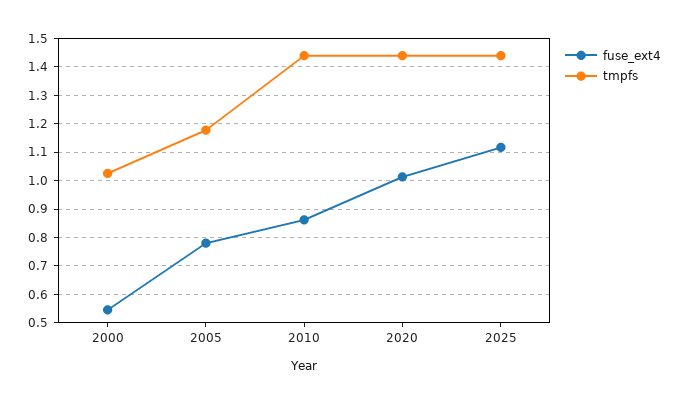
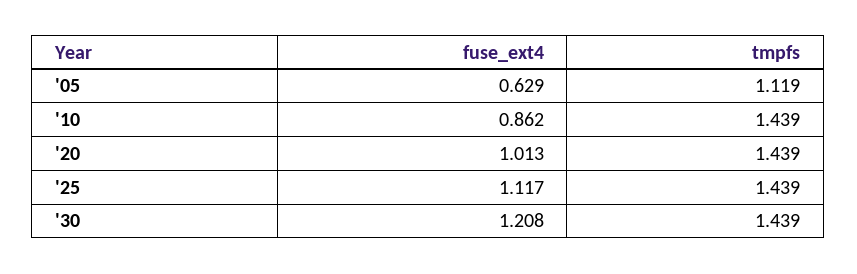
fuse_ext4, 2000: 0.55 -> none
tmpfs, 2000: 1.025 -> none
fuse_ext4, 2005: 0.775 -> 0.629
tmpfs, 2005: 1.175 -> 1.119
fuse_ext4, '30: none -> 1.208
tmpfs, '30: none -> 1.439

